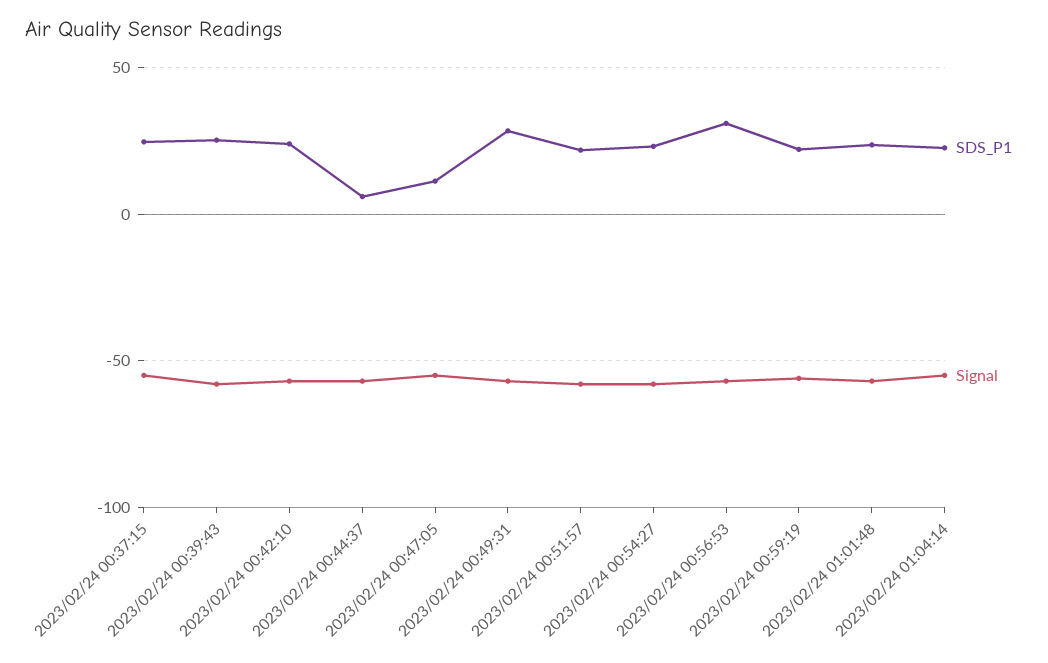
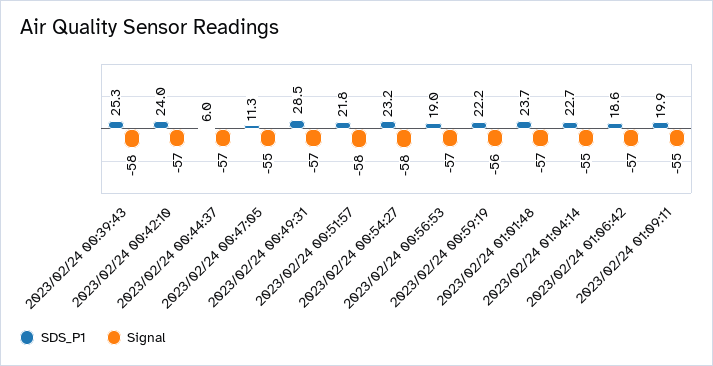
SDS_P1, 2023/02/24 00:37:15: 25 -> none
Signal, 2023/02/24 00:37:15: -55 -> none
SDS_P1, 2023/02/24 00:56:53: 30 -> 19
SDS_P1, 2023/02/24 01:06:42: none -> 18.6
Signal, 2023/02/24 01:06:42: none -> -57
SDS_P1, 2023/02/24 01:09:11: none -> 19.9
Signal, 2023/02/24 01:09:11: none -> -55

